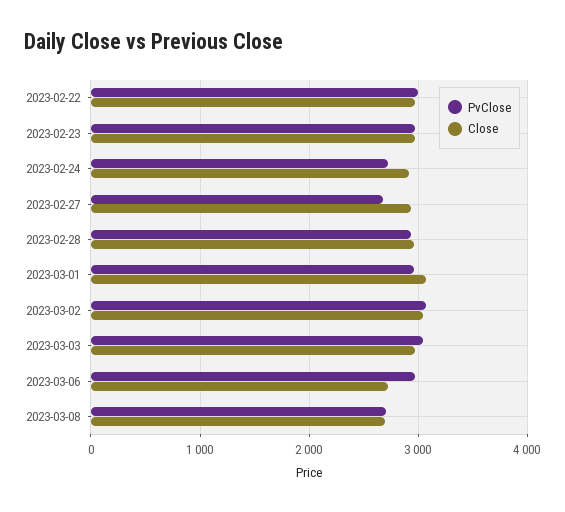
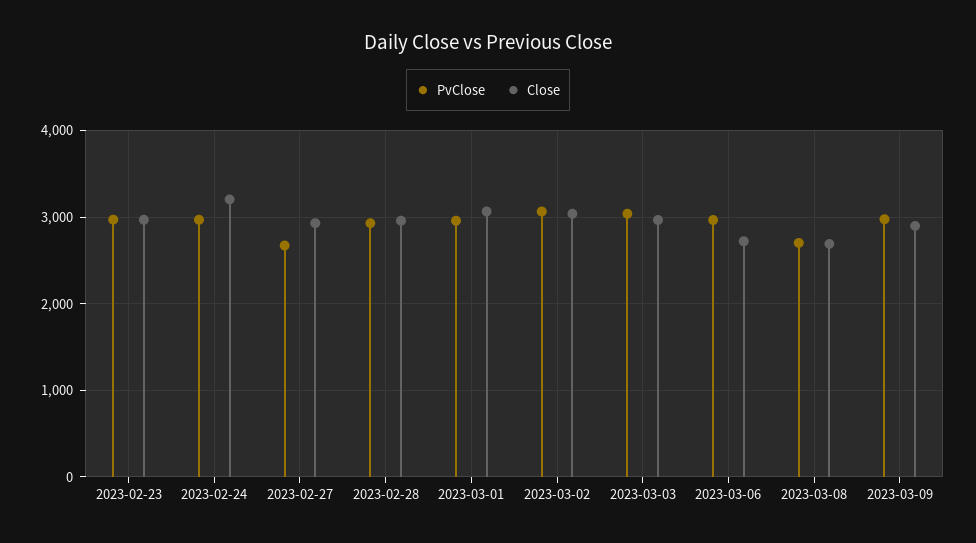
PvClose, 2023-02-22: 3000 -> none
Close, 2023-02-22: 3000 -> none
PvClose, 2023-02-24: 2700 -> 3000
Close, 2023-02-24: 2900 -> 3200
PvClose, 2023-03-09: none -> 3000
Close, 2023-03-09: none -> 2900

